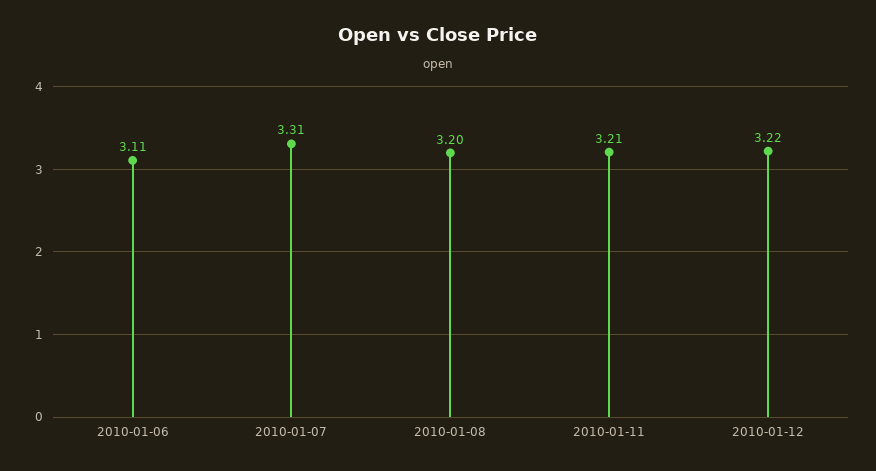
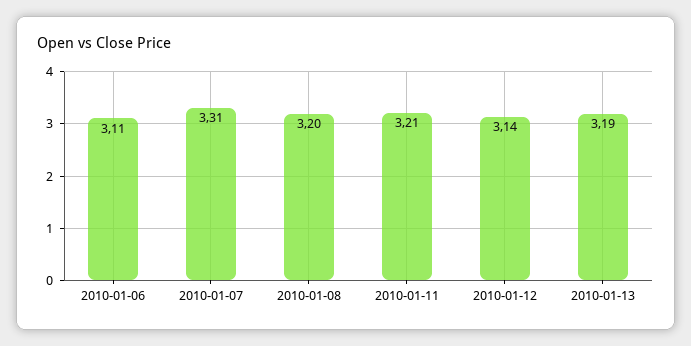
2010-01-12: 3.22 -> 3.14
2010-01-13: none -> 3.19

